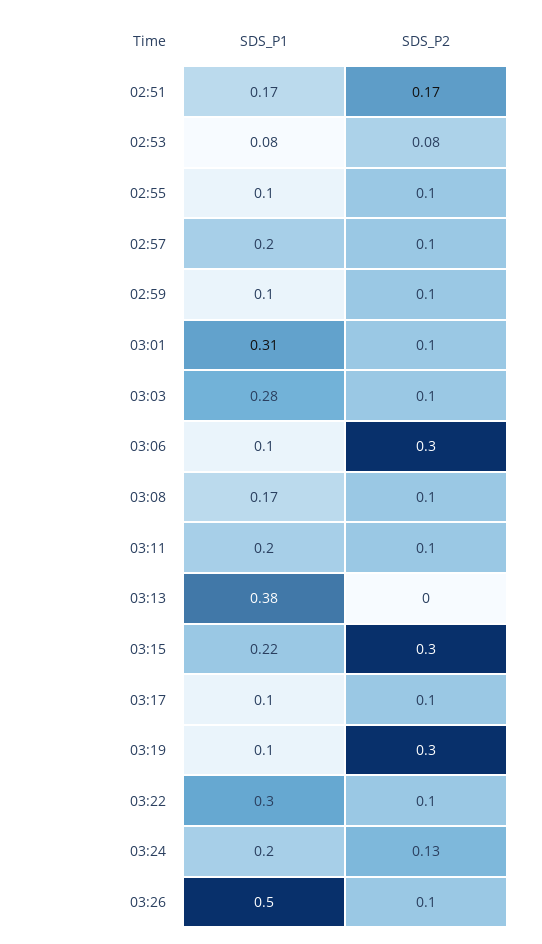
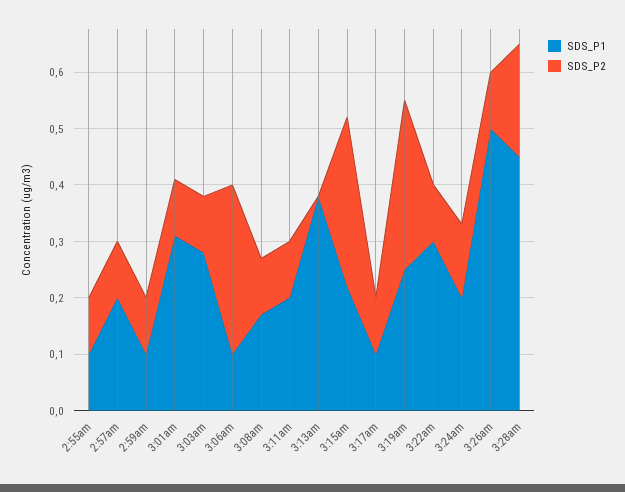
SDS_P1, 02:51: 0.17 -> none
SDS_P2, 02:51: 0.17 -> none
SDS_P1, 02:53: 0.08 -> none
SDS_P2, 02:53: 0.08 -> none
SDS_P1, 03:19: 0.1 -> 0.25
SDS_P1, 3:28am: none -> 0.45
SDS_P2, 3:28am: none -> 0.2

